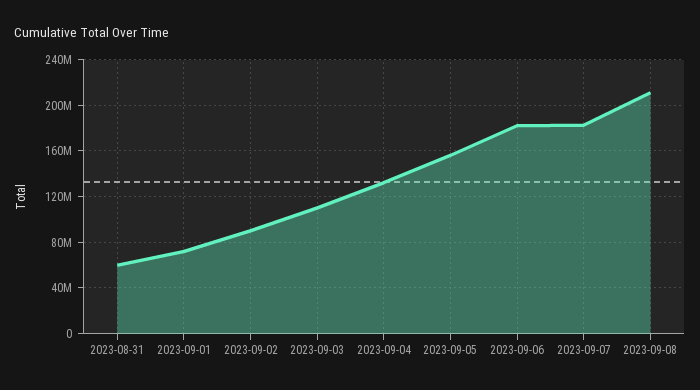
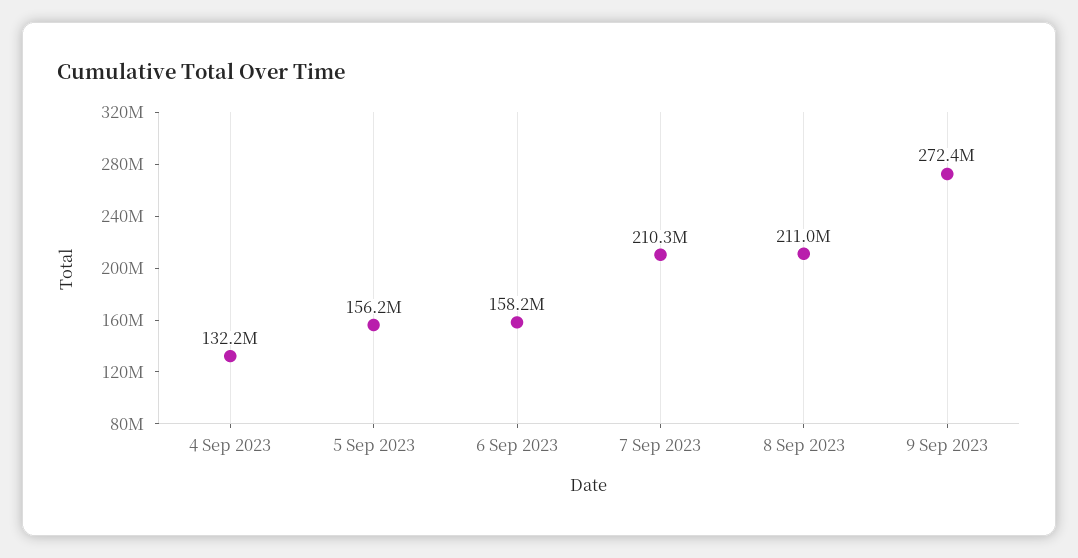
2023-08-31: 60000000 -> none
2023-09-01: 70000000 -> none
2023-09-02: 90000000 -> none
2023-09-03: 110000000 -> none
2023-09-06: 180000000 -> 158200000
2023-09-07: 180000000 -> 210300000
9 Sep 2023: none -> 272400000

